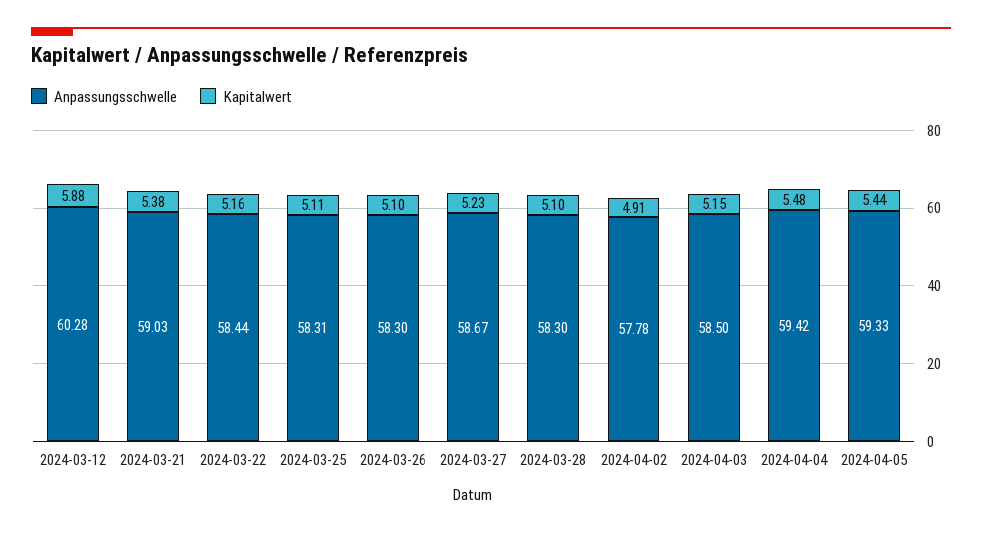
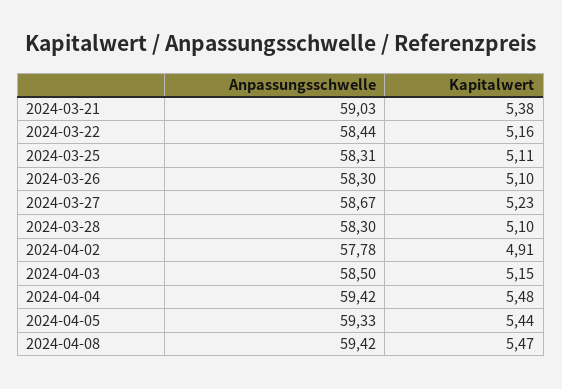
Anpassungsschwelle, 2024-03-12: 60.28 -> none
Kapitalwert, 2024-03-12: 5.88 -> none
Anpassungsschwelle, 2024-04-08: none -> 59.42
Kapitalwert, 2024-04-08: none -> 5.47

